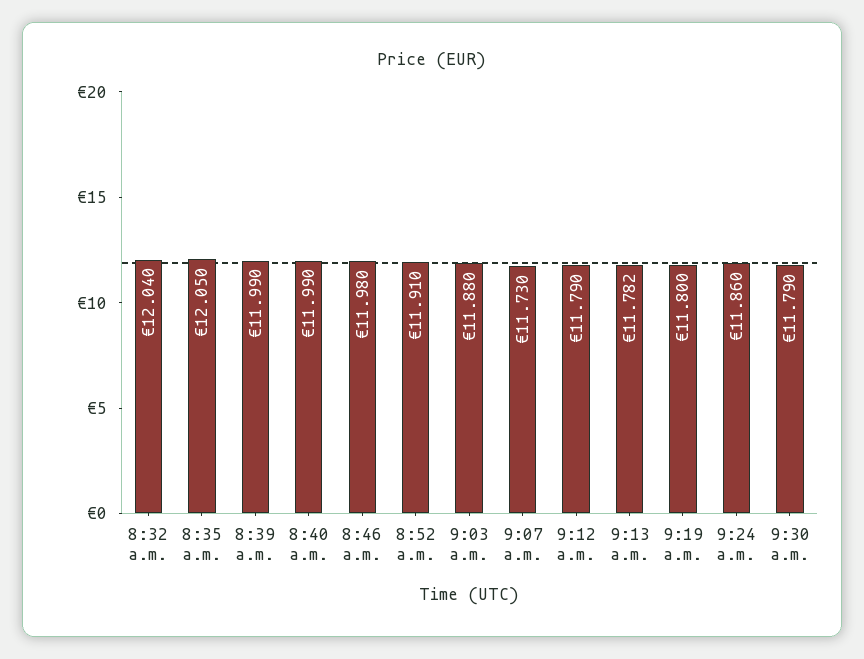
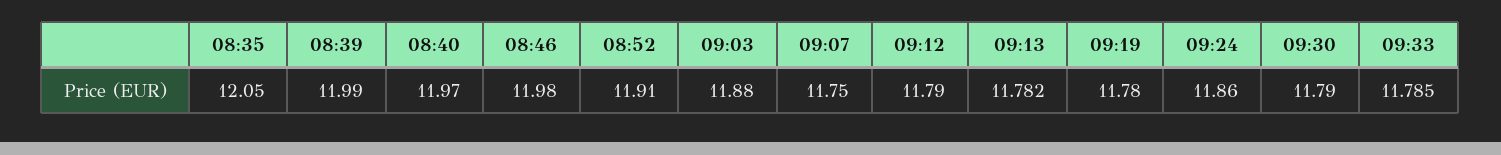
8:32 a.m.: 12.04 -> none
8:40 a.m.: 11.99 -> 11.97
9:07 a.m.: 11.73 -> 11.75
9:19 a.m.: 11.8 -> 11.78
09:33: none -> 11.785

